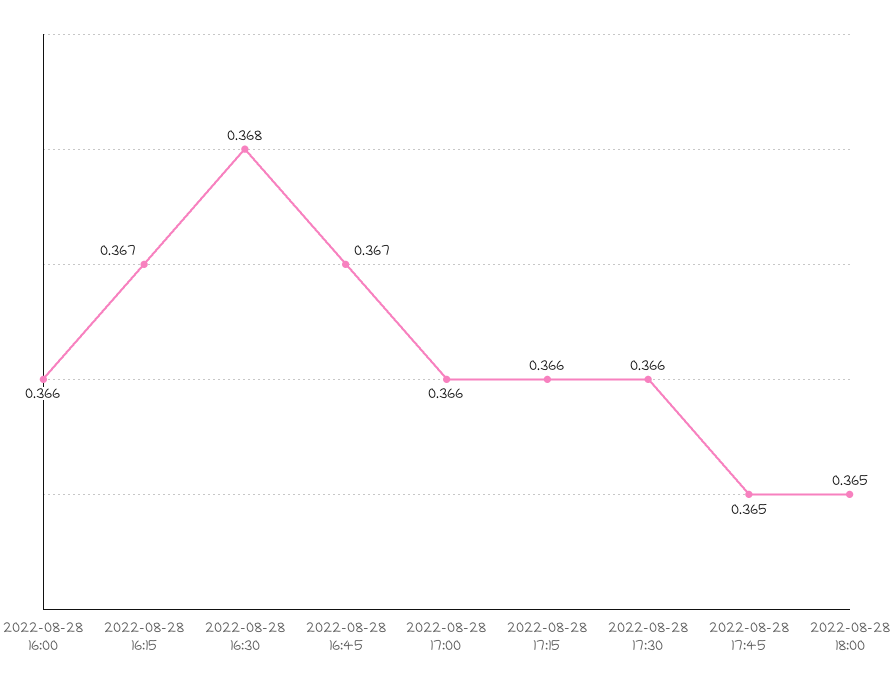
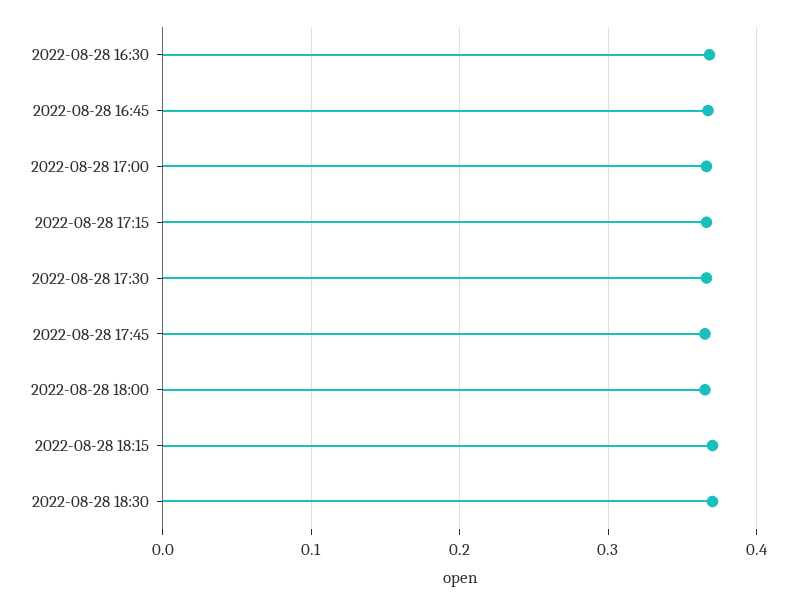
2022-08-28 16:00: 0.366 -> none
2022-08-28 16:15: 0.367 -> none
2022-08-28 18:15: none -> 0.37
2022-08-28 18:30: none -> 0.37

